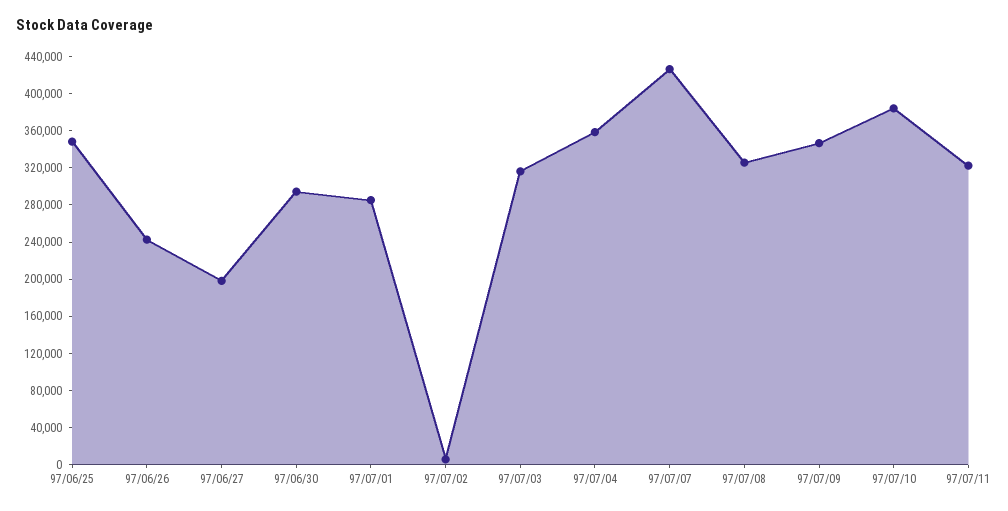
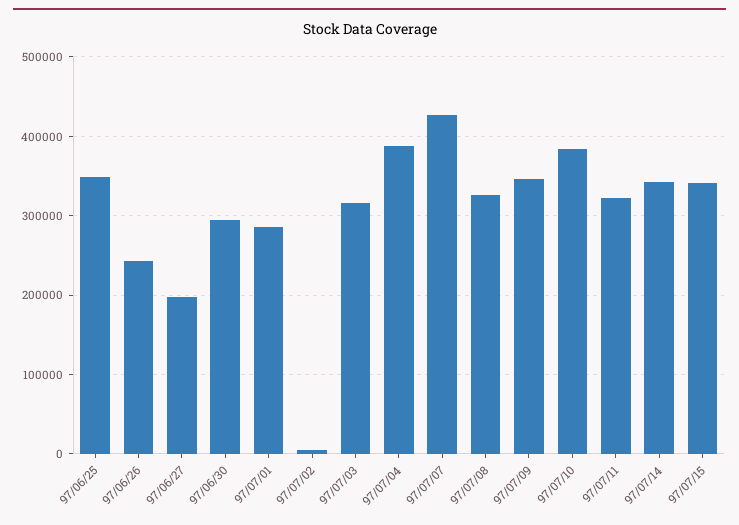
97/07/04: 360000 -> 390000
97/07/14: none -> 340000
97/07/15: none -> 340000

